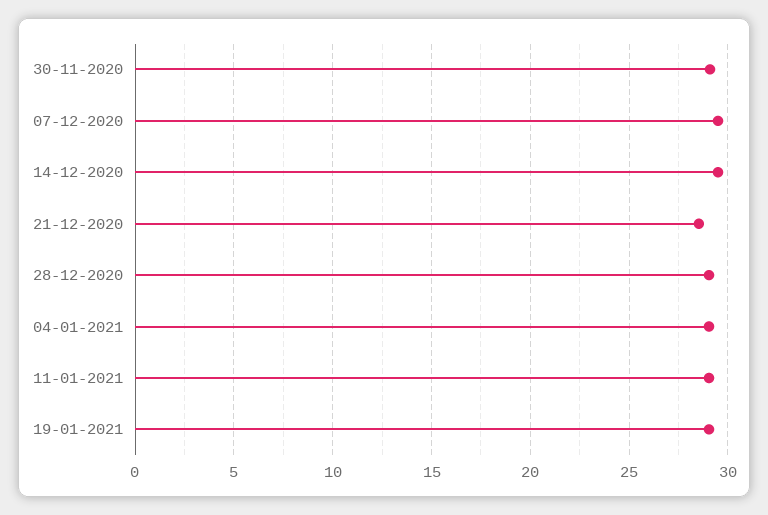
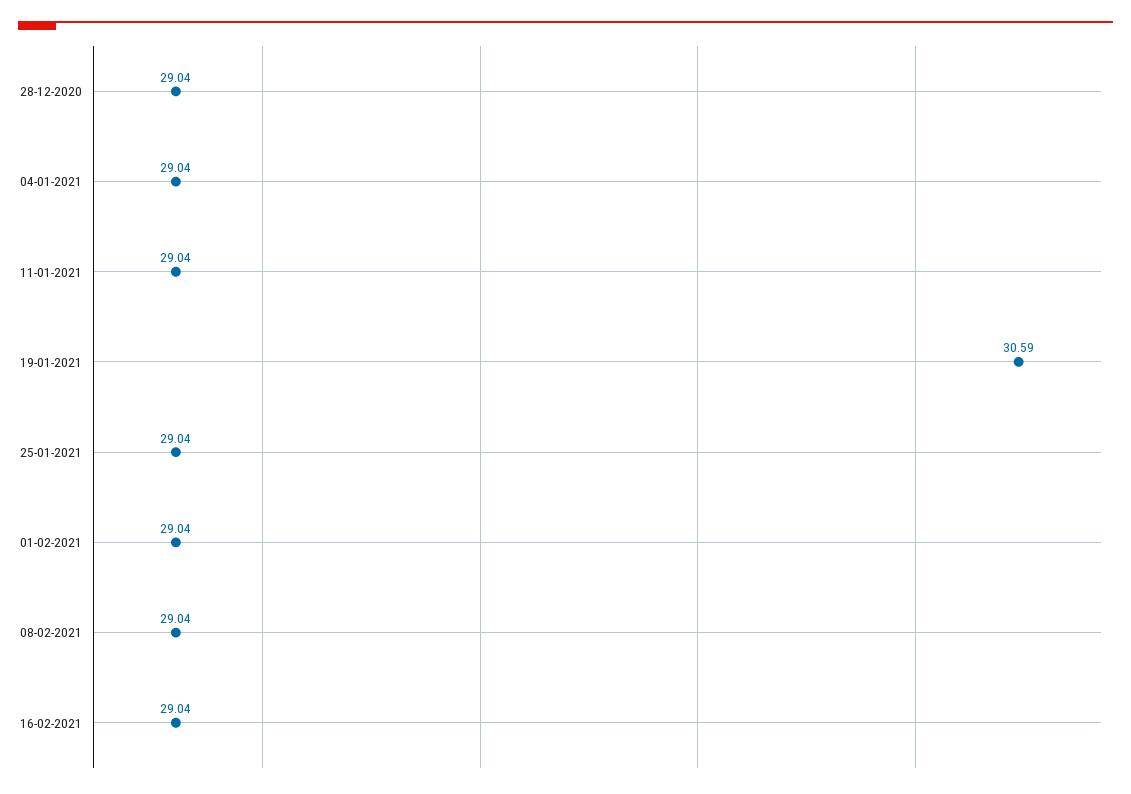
30-11-2020: 29 -> none
07-12-2020: 29.5 -> none
14-12-2020: 29.5 -> none
21-12-2020: 28.5 -> none
19-01-2021: 29 -> 30.59
25-01-2021: none -> 29.04
01-02-2021: none -> 29.04
08-02-2021: none -> 29.04
16-02-2021: none -> 29.04

